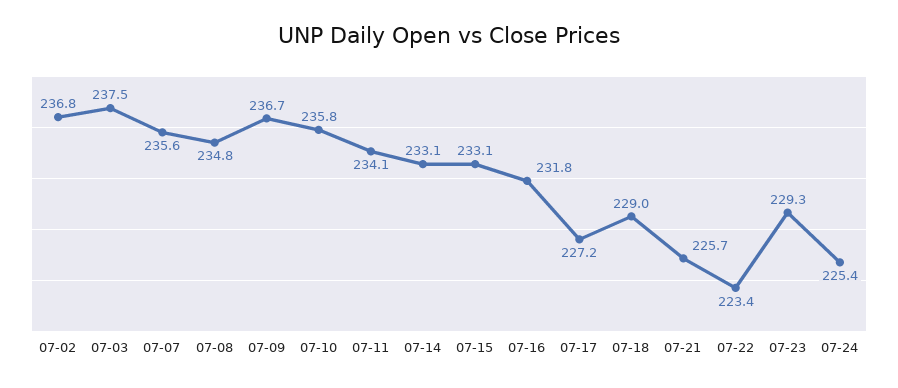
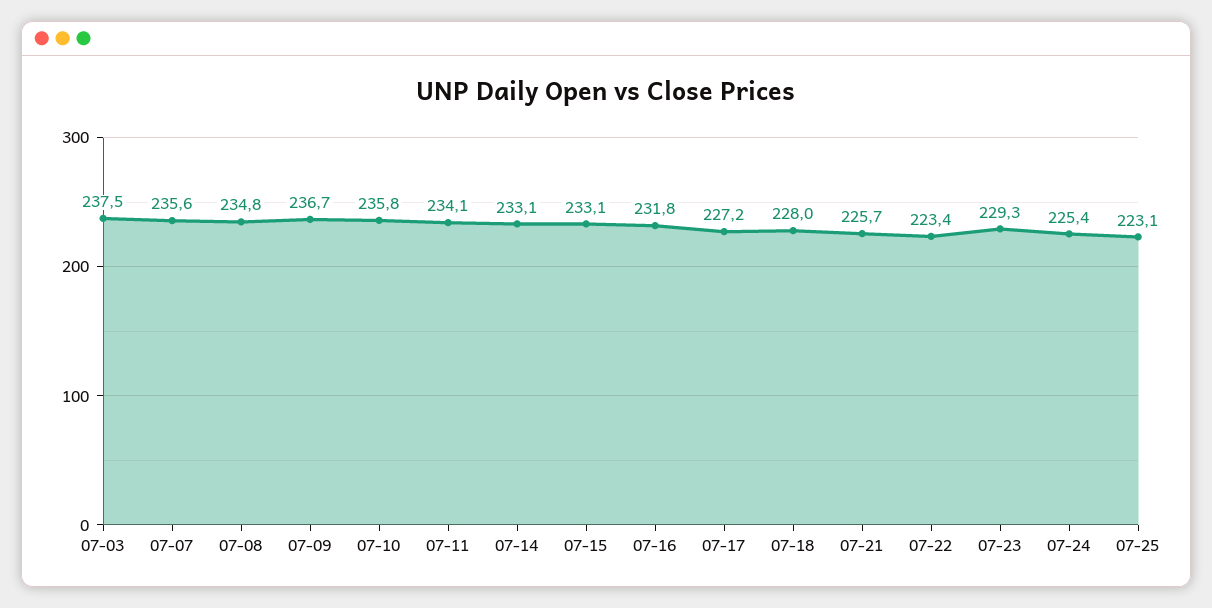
07-02: 236.8 -> none
07-18: 229 -> 228
07-25: none -> 223.1

